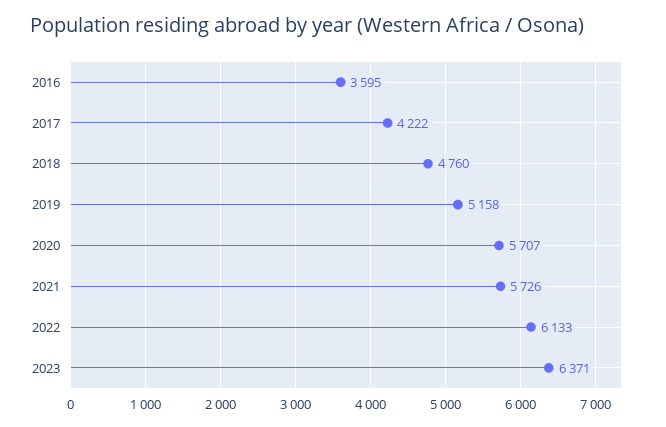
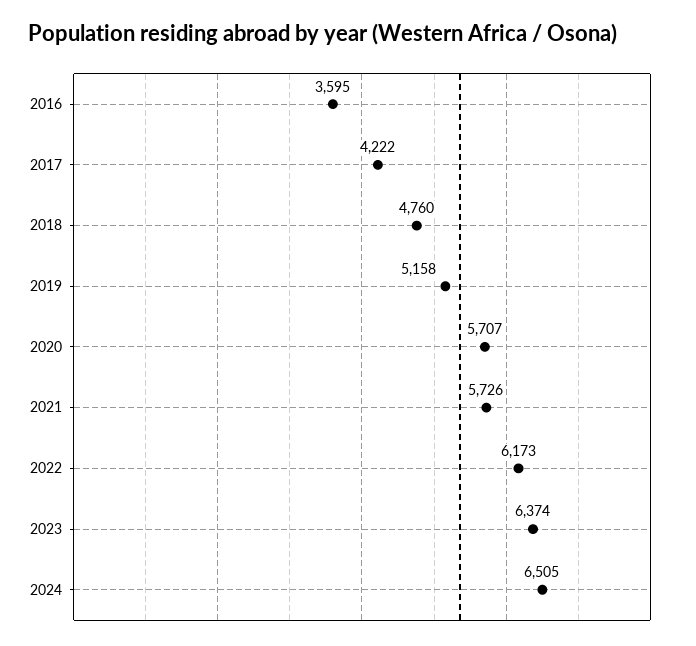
2022: 6133 -> 6173
2023: 6371 -> 6374
2024: none -> 6505

